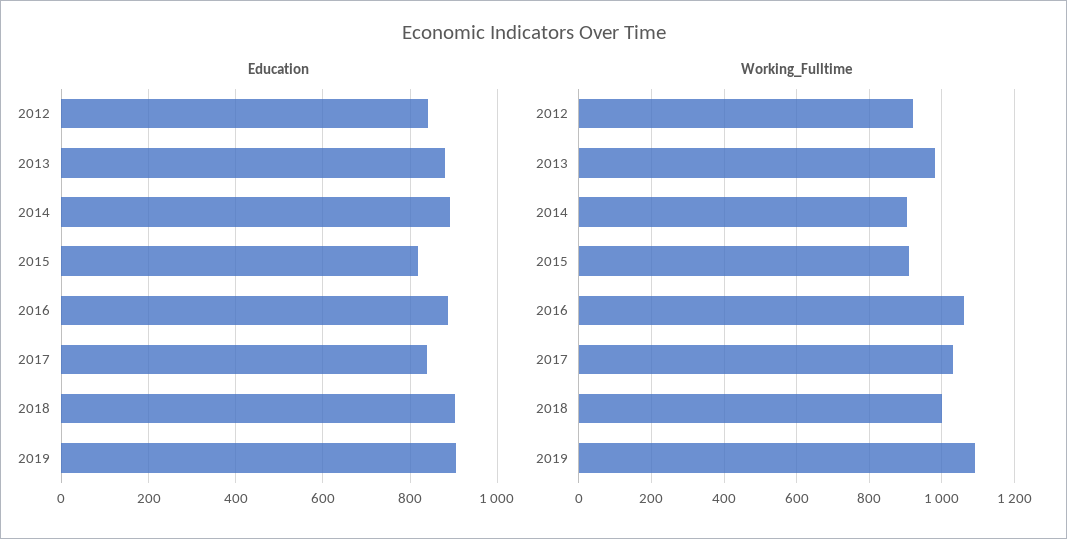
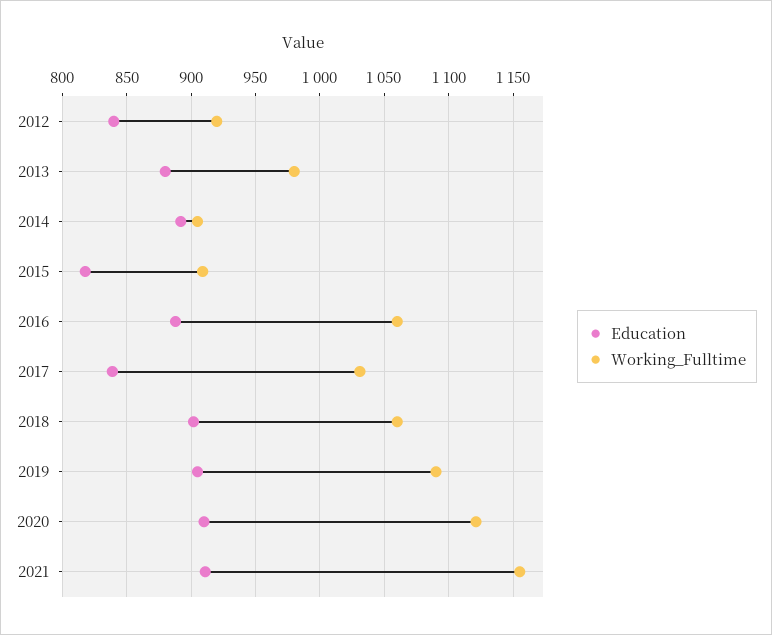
Working_Fulltime, 2018: 1000 -> 1060
Education, 2020: none -> 910
Working_Fulltime, 2020: none -> 1120
Education, 2021: none -> 910
Working_Fulltime, 2021: none -> 1155

